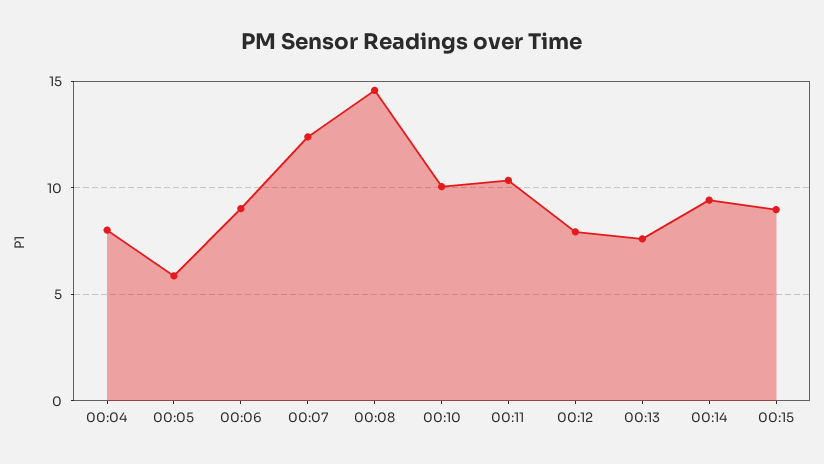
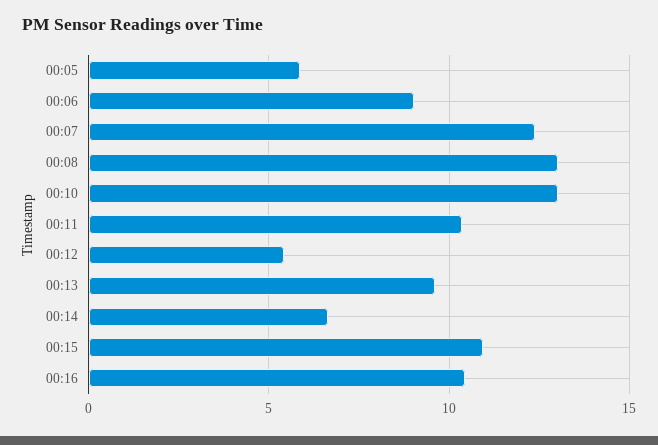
00:04: 8 -> none
00:08: 14.5 -> 13
00:10: 10 -> 13
00:12: 8 -> 5.5
00:13: 7.5 -> 9.5
00:14: 9.5 -> 6.5
00:15: 9 -> 11
00:16: none -> 10.5

